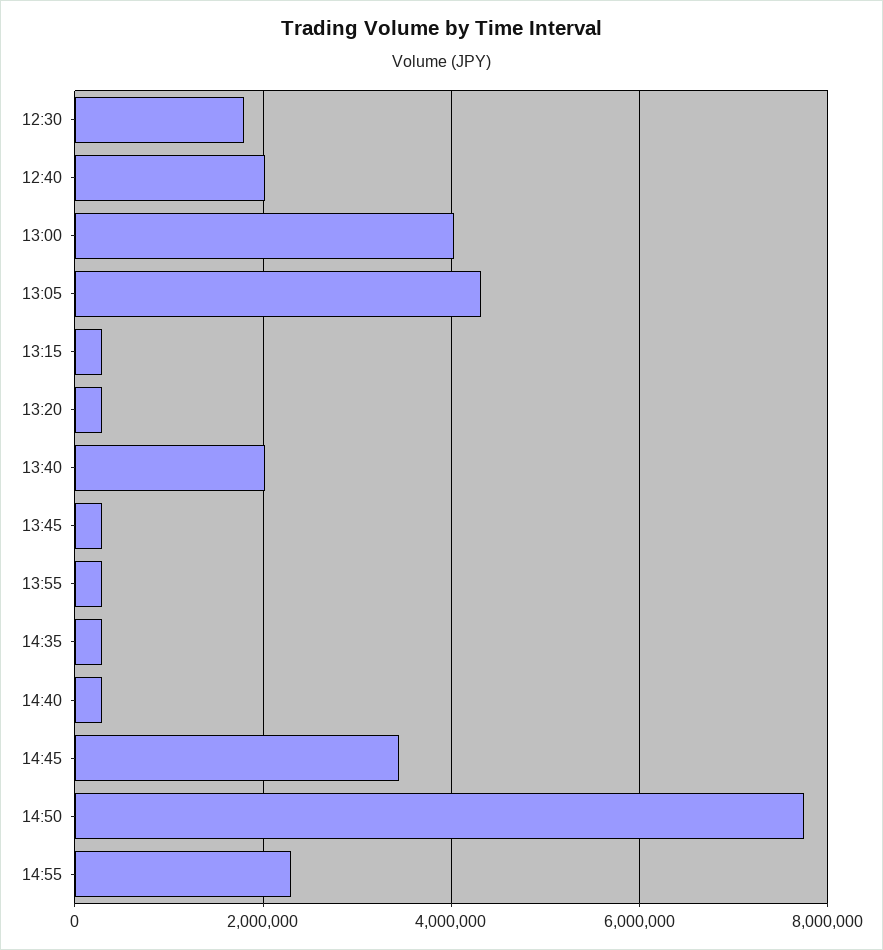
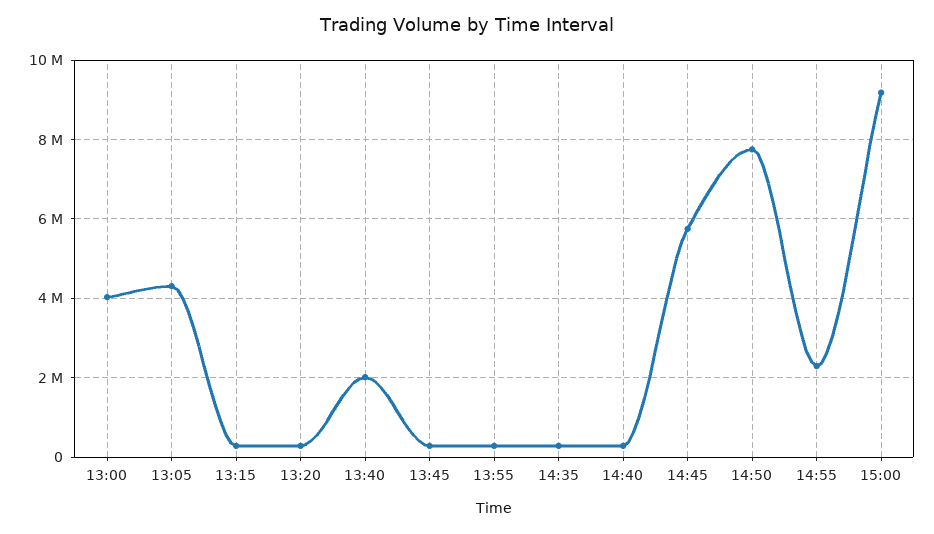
12:30: 1800000 -> none
12:40: 2000000 -> none
14:45: 3400000 -> 5800000
15:00: none -> 9200000

